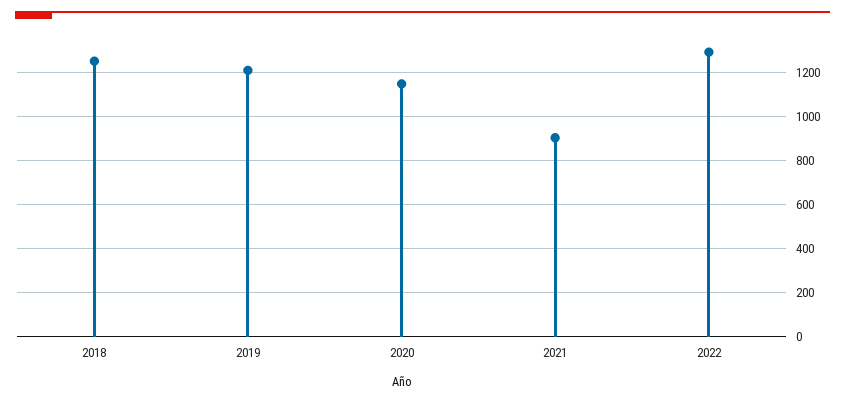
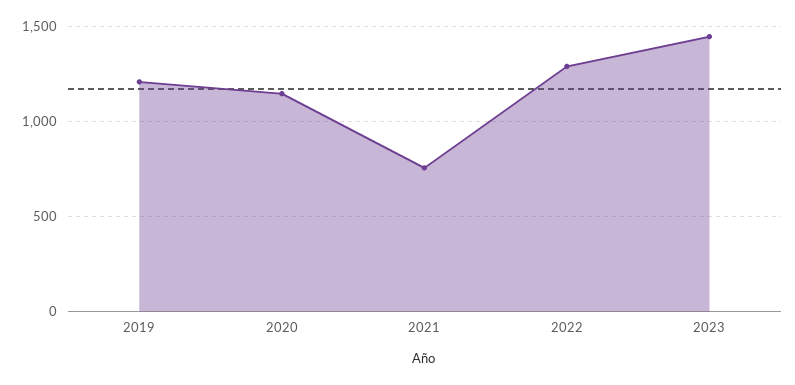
2018: 1250 -> none
2021: 900 -> 750
2023: none -> 1450

